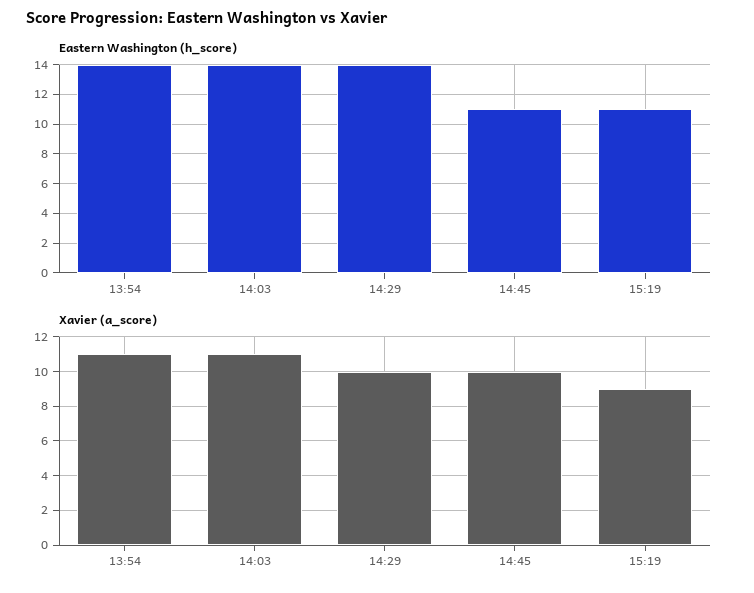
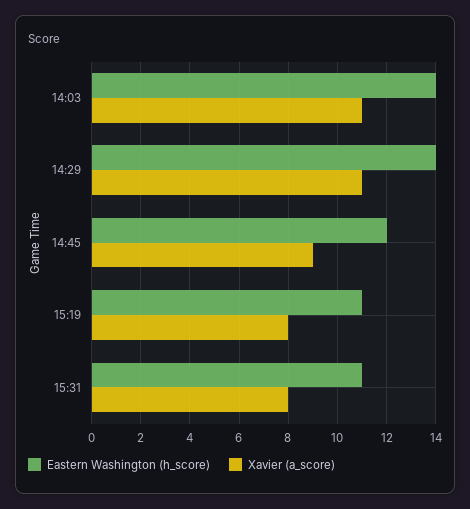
Eastern Washington (h_score), 13:54: 14 -> none
Eastern Washington (h_score), 14:45: 11 -> 12
Xavier (a_score), 13:54: 11 -> none
Xavier (a_score), 14:29: 10 -> 11
Xavier (a_score), 14:45: 10 -> 9
Xavier (a_score), 15:19: 9 -> 8
Eastern Washington (h_score), 15:31: none -> 11
Xavier (a_score), 15:31: none -> 8

